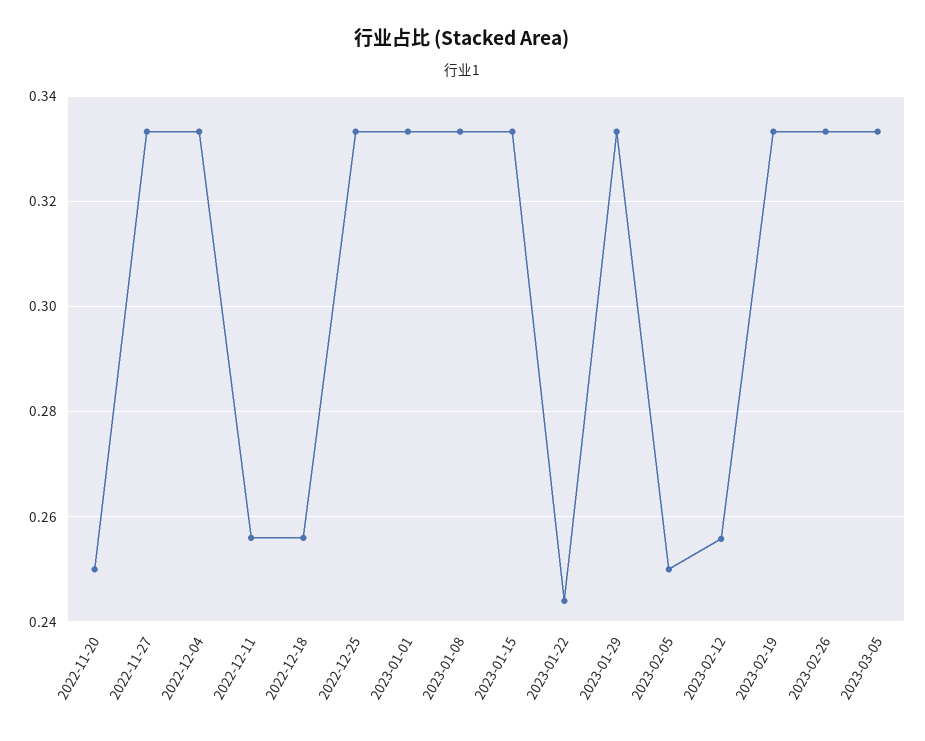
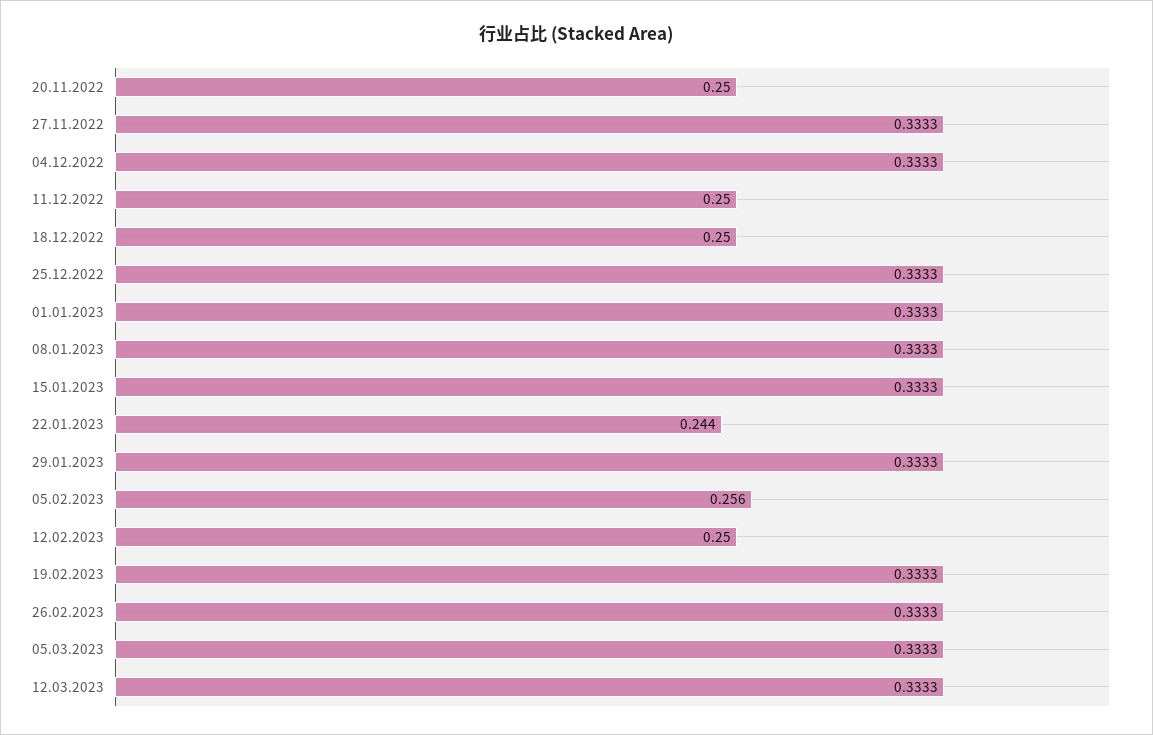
2022-12-11: 0.256 -> 0.25
2022-12-18: 0.256 -> 0.25
2023-02-05: 0.25 -> 0.256
2023-02-12: 0.256 -> 0.25
12.03.2023: none -> 0.3333

